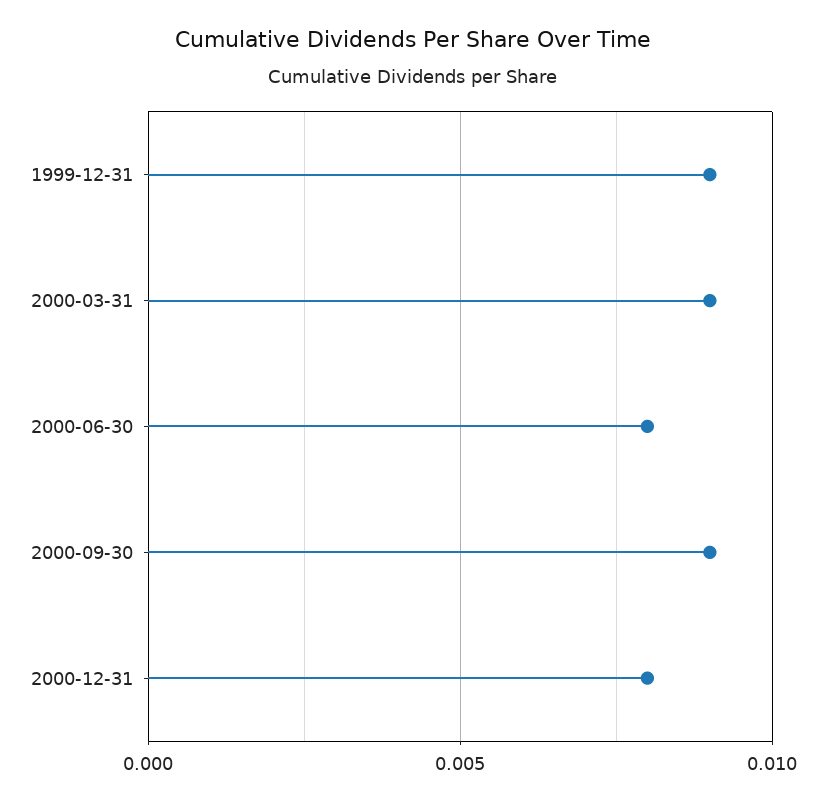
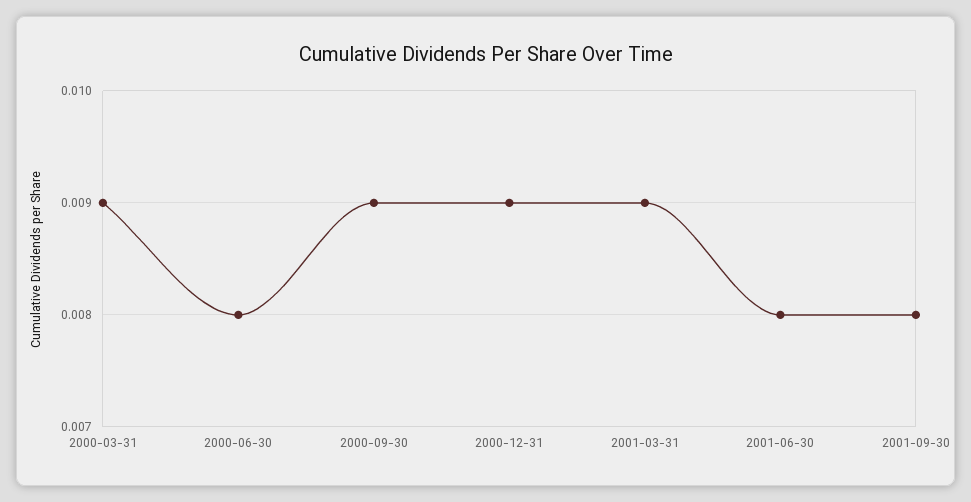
1999-12-31: 0.009 -> none
2000-12-31: 0.008 -> 0.009
2001-03-31: none -> 0.009
2001-06-30: none -> 0.008
2001-09-30: none -> 0.008

